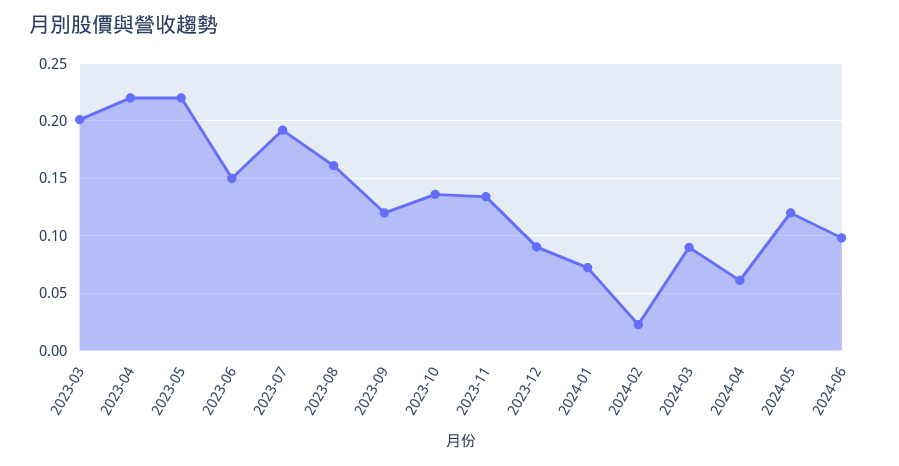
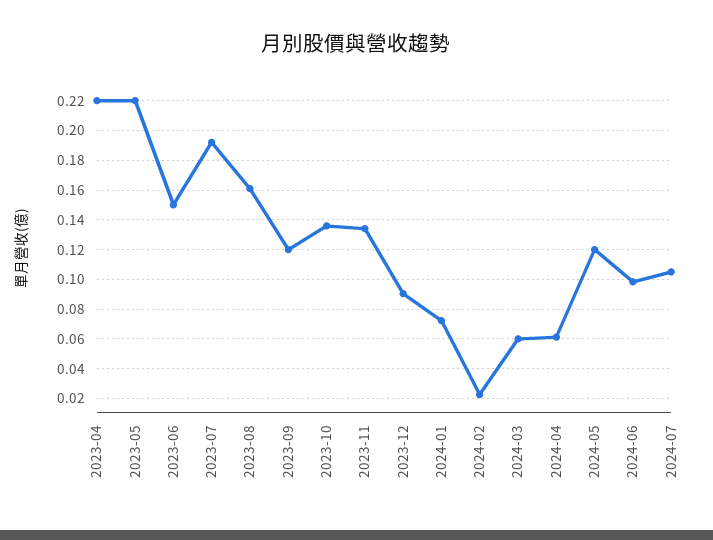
2023-03: 0.2 -> none
2024-03: 0.09 -> 0.06
2024-07: none -> 0.105

